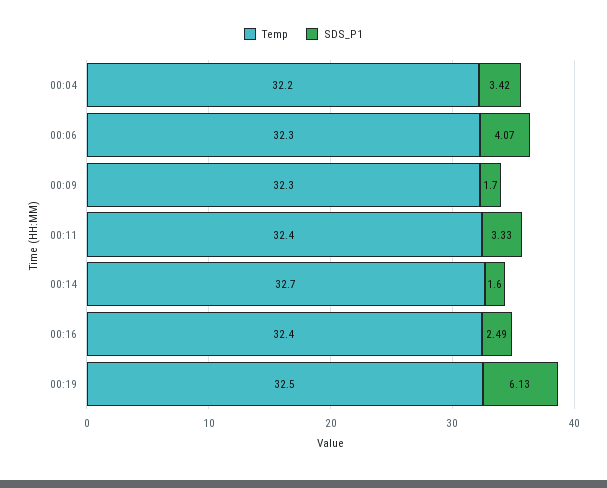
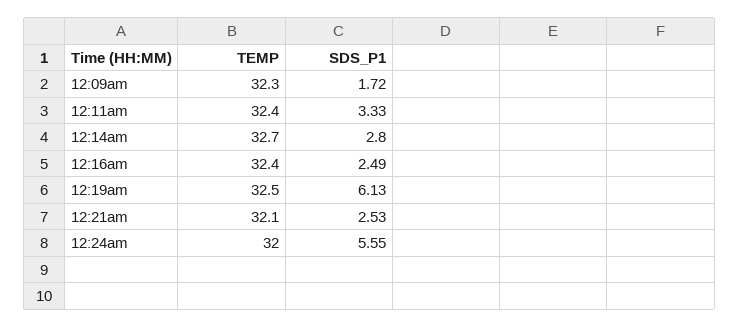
Temp, 00:04: 32.2 -> none
SDS_P1, 00:04: 3.42 -> none
Temp, 00:06: 32.3 -> none
SDS_P1, 00:06: 4.07 -> none
SDS_P1, 00:09: 1.7 -> 1.72
SDS_P1, 00:14: 1.6 -> 2.8
Temp, 12:21am: none -> 32.1
SDS_P1, 12:21am: none -> 2.53
Temp, 12:24am: none -> 32
SDS_P1, 12:24am: none -> 5.55

